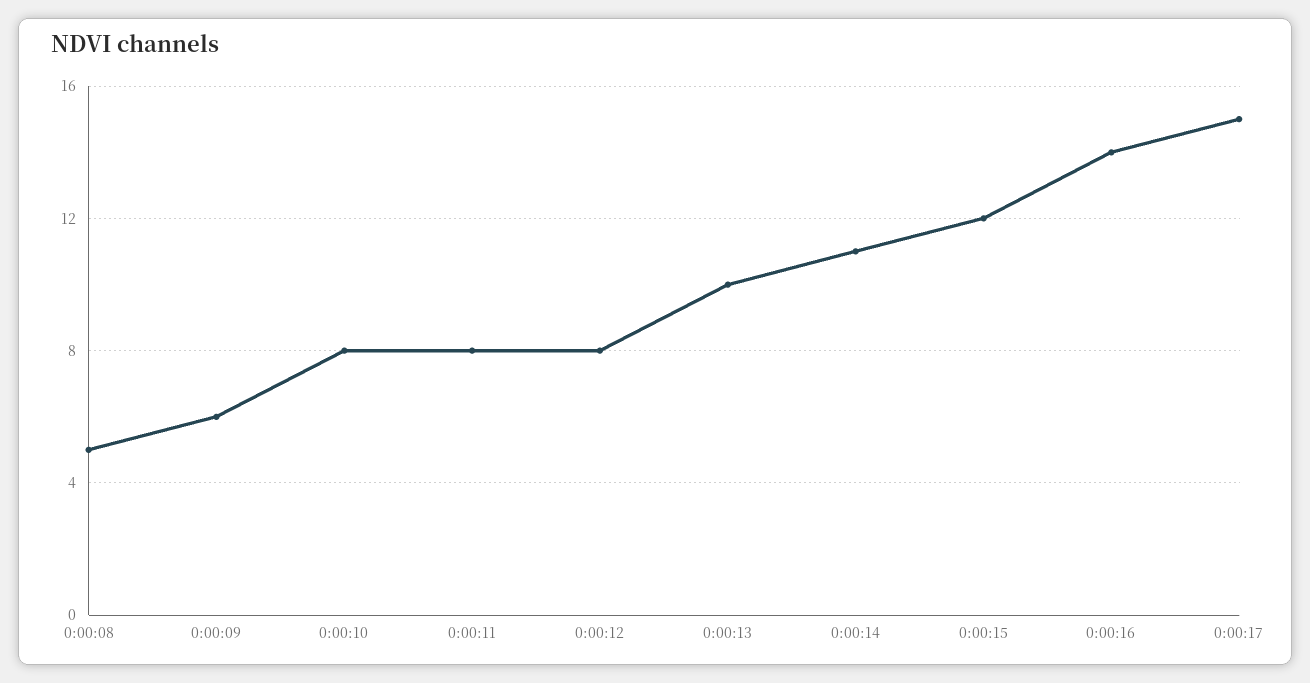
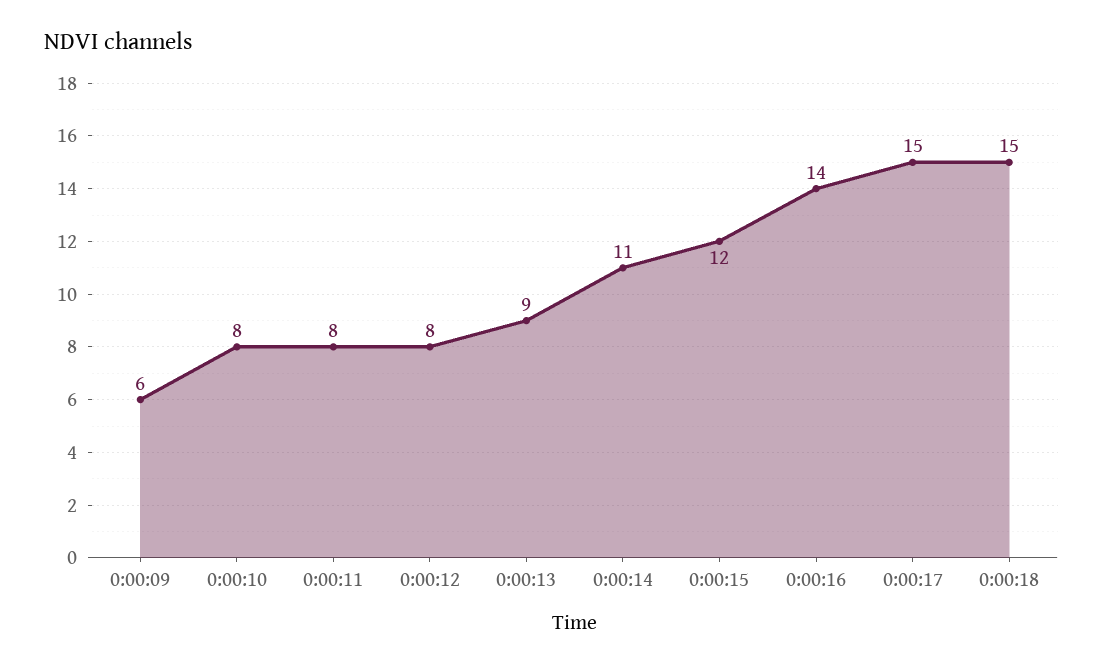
0:00:08: 5 -> none
0:00:13: 10 -> 9
0:00:18: none -> 15

